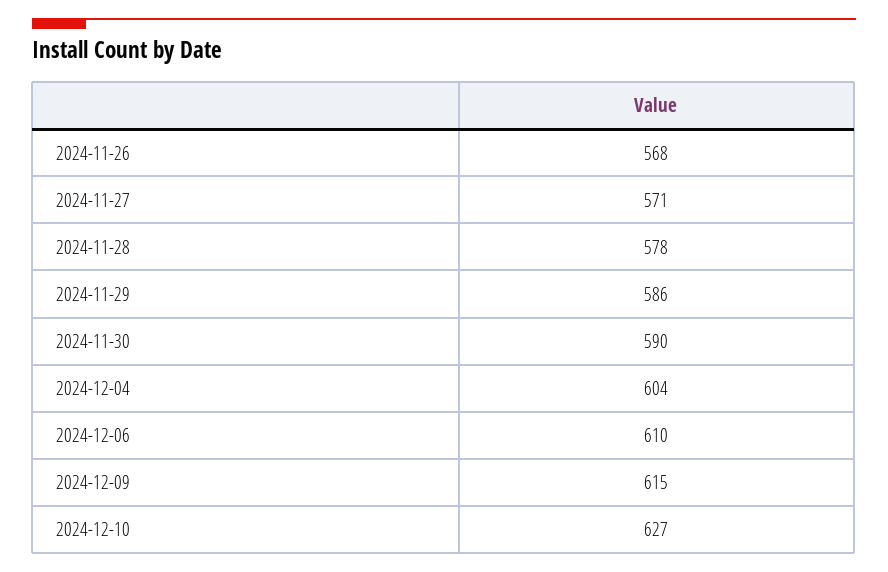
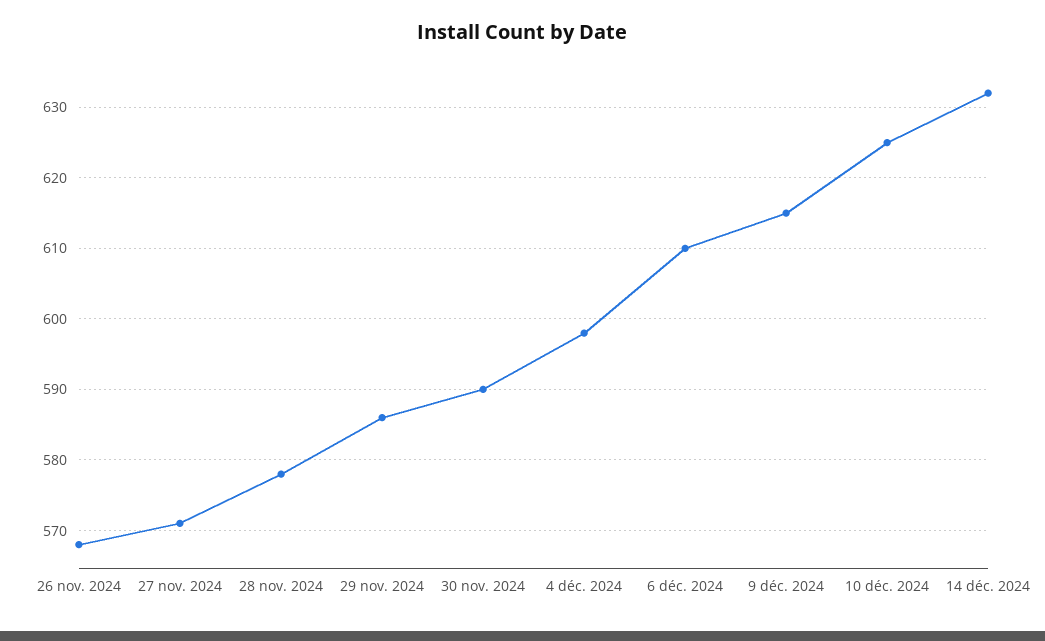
2024-12-04: 604 -> 598
2024-12-10: 627 -> 625
14 déc. 2024: none -> 632

